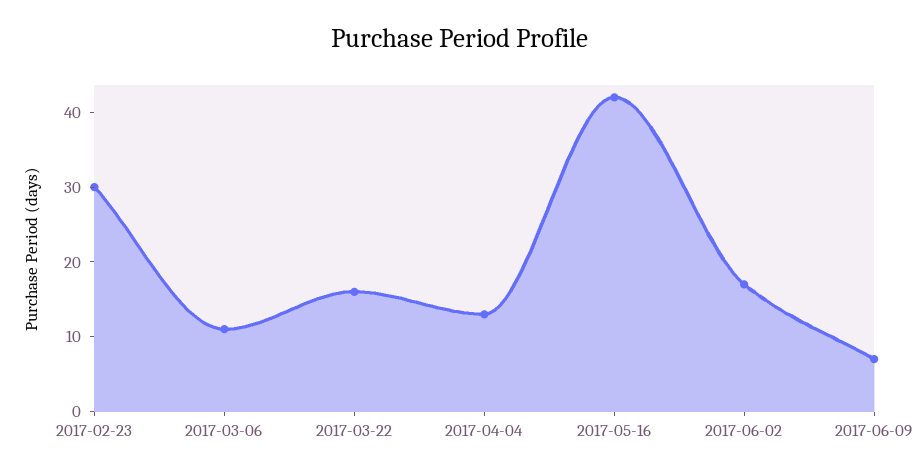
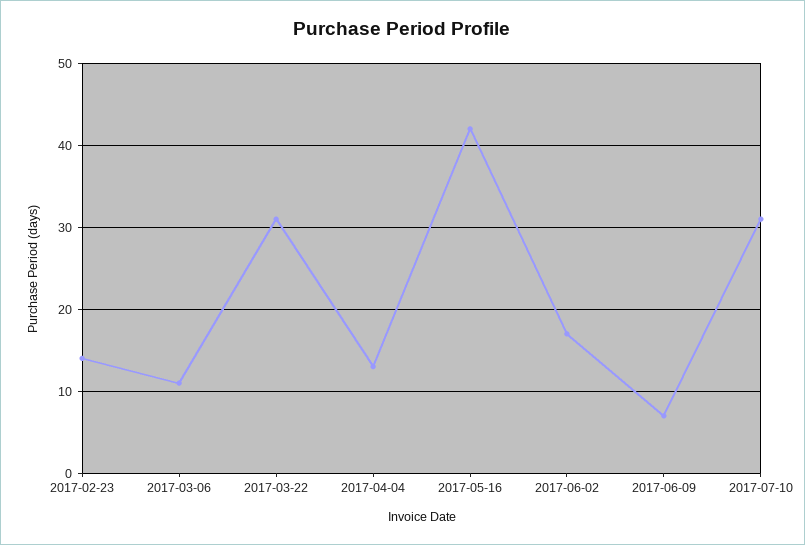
2017-02-23: 30 -> 14
2017-03-22: 15 -> 31
2017-07-10: none -> 31

